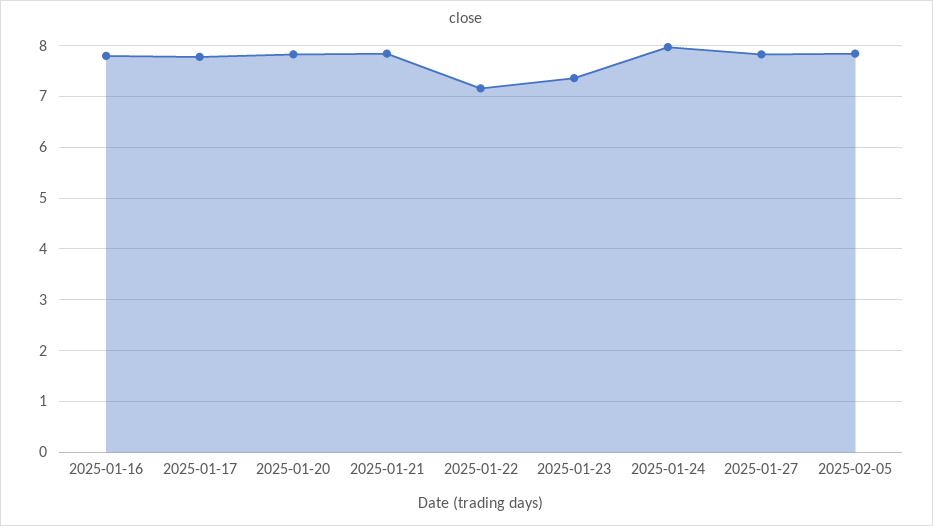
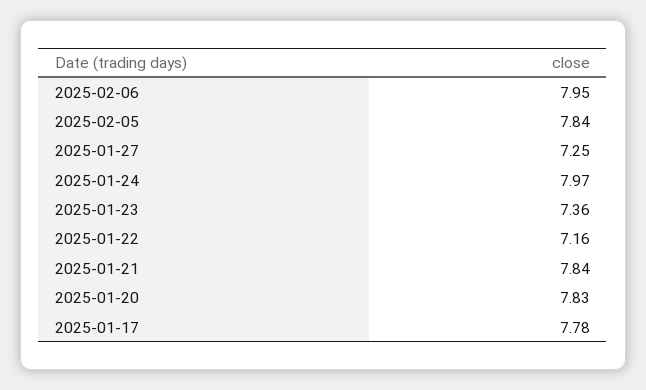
2025-01-16: 7.8 -> none
2025-01-27: 7.8 -> 7.25
2025-02-06: none -> 7.95

